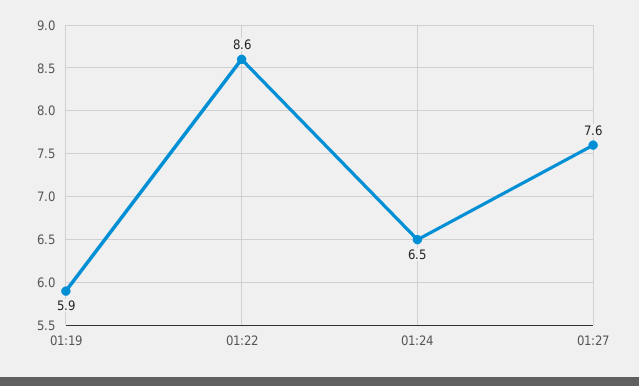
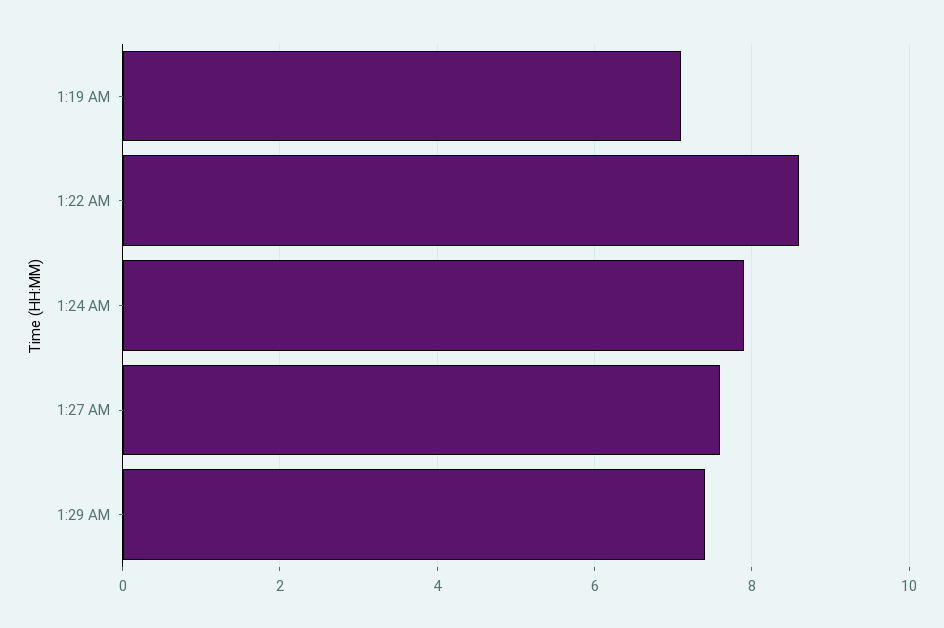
01:19: 5.9 -> 7
01:24: 6.5 -> 8
1:29 AM: none -> 7.5

